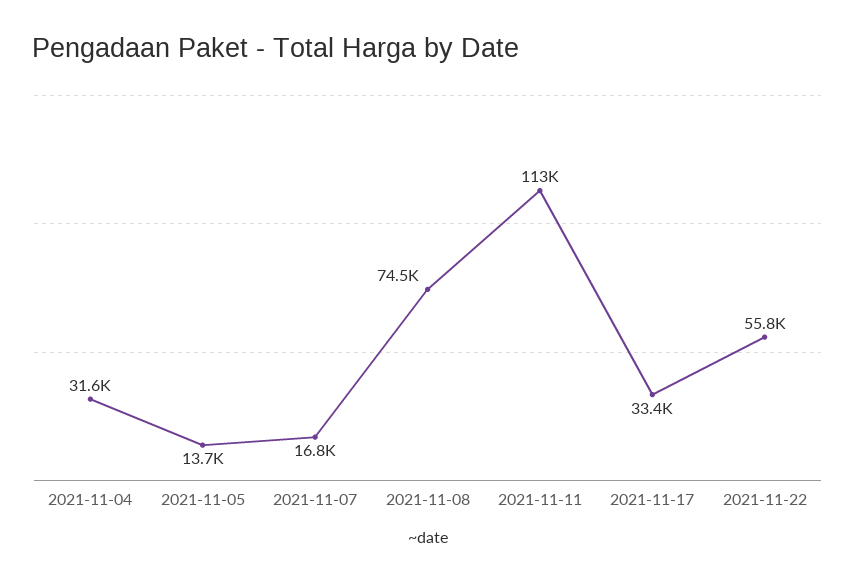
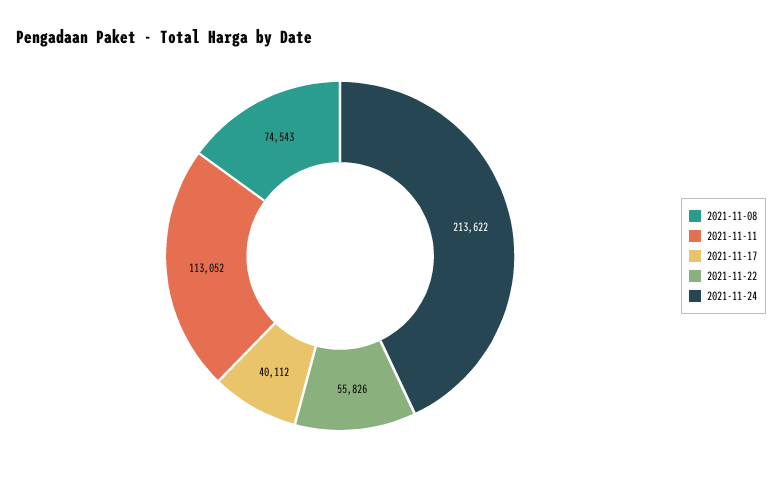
2021-11-04: 31600 -> none
2021-11-05: 13700 -> none
2021-11-07: 16800 -> none
2021-11-17: 33400 -> 40112
2021-11-24: none -> 213622

